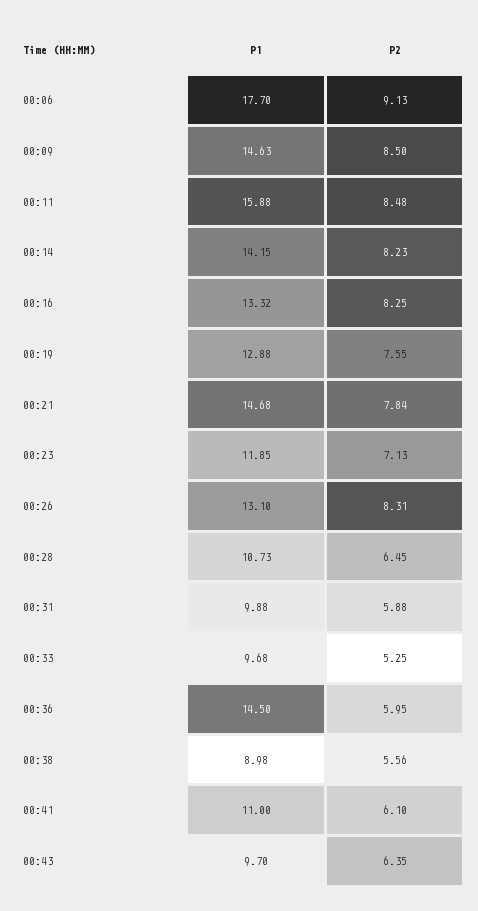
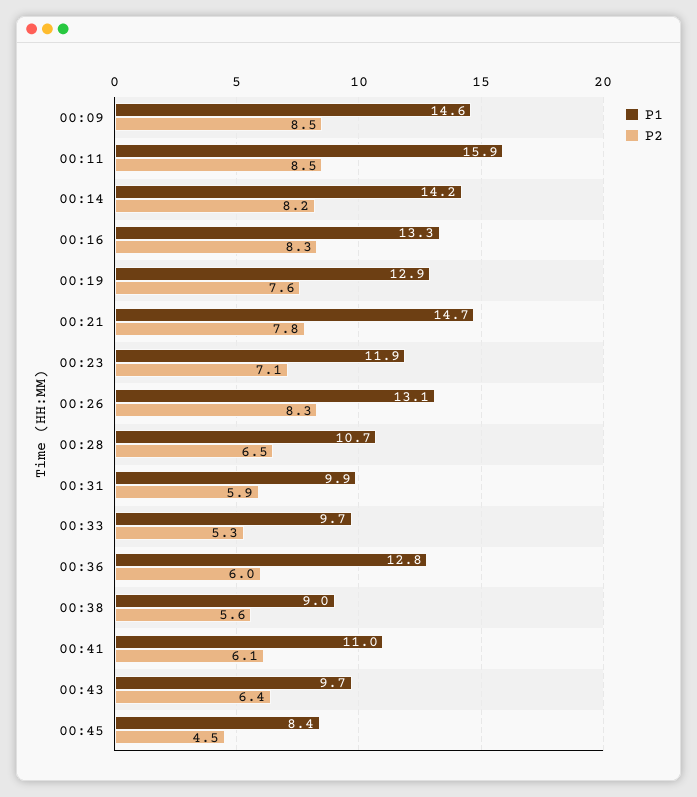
P1, 00:06: 17.7 -> none
P2, 00:06: 9.13 -> none
P1, 00:36: 14.5 -> 12.8
P1, 00:45: none -> 8.4
P2, 00:45: none -> 4.5

